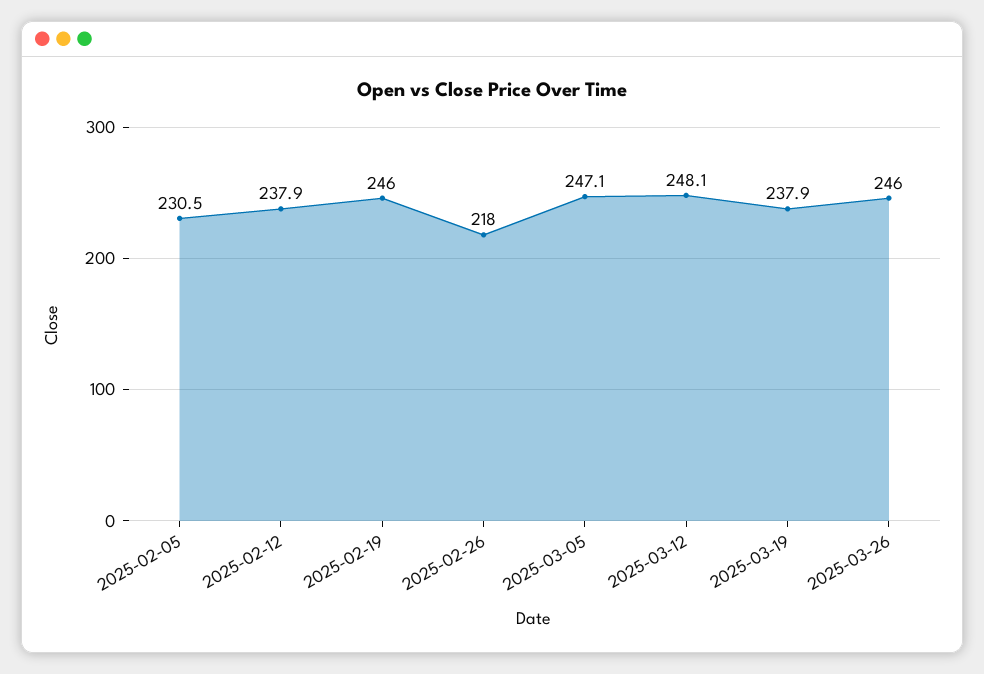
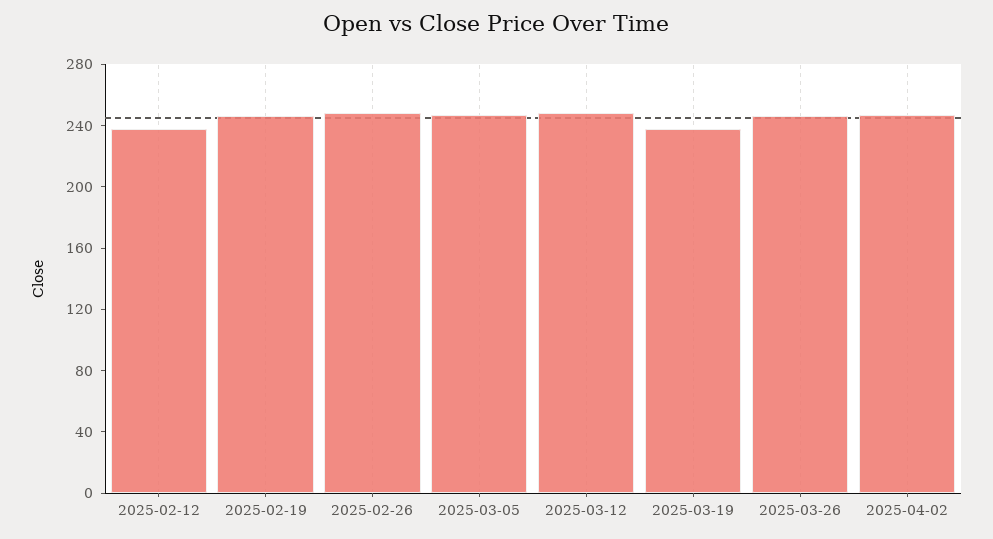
2025-02-05: 230.5 -> none
2025-02-26: 218 -> 250
2025-04-02: none -> 250

